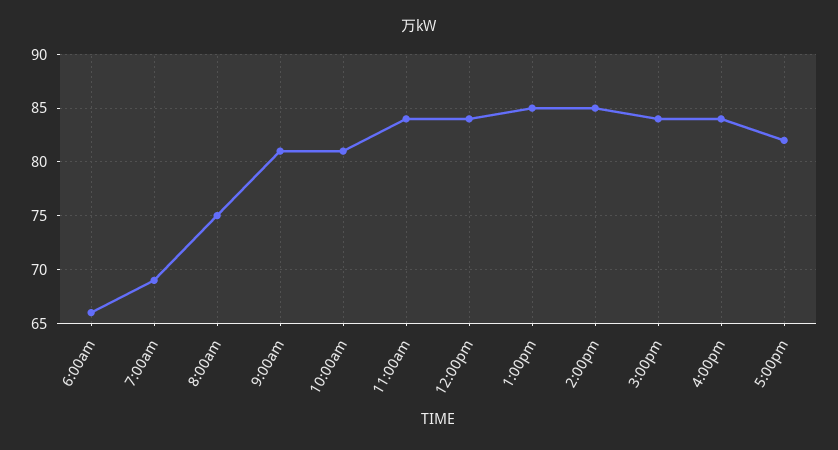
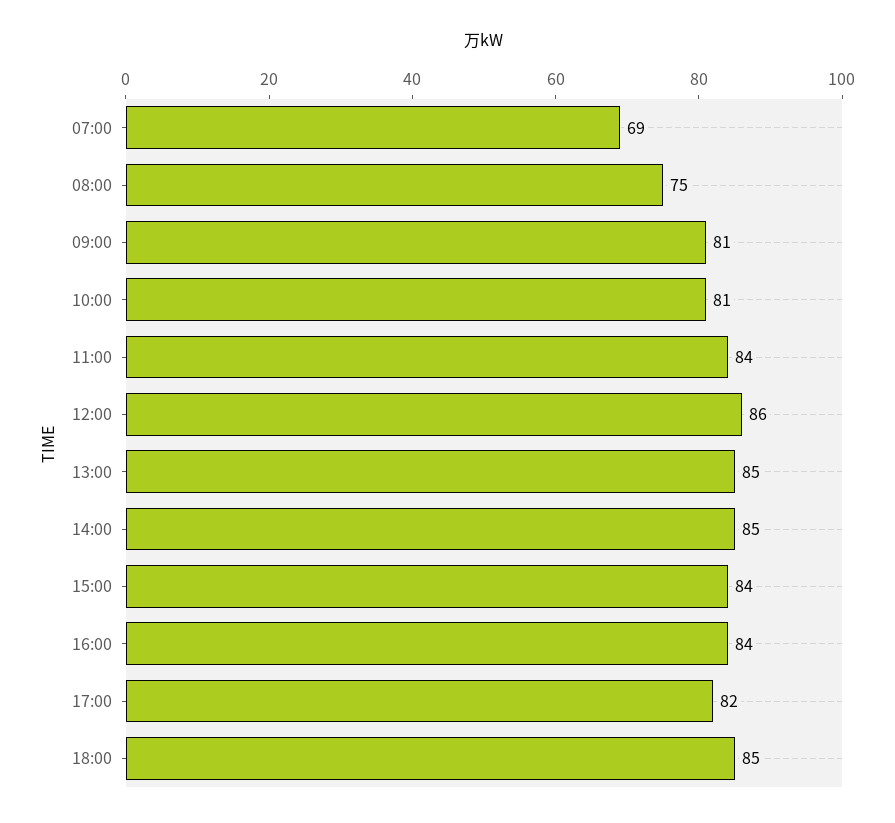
6:00am: 66 -> none
12:00pm: 84 -> 86
18:00: none -> 85

